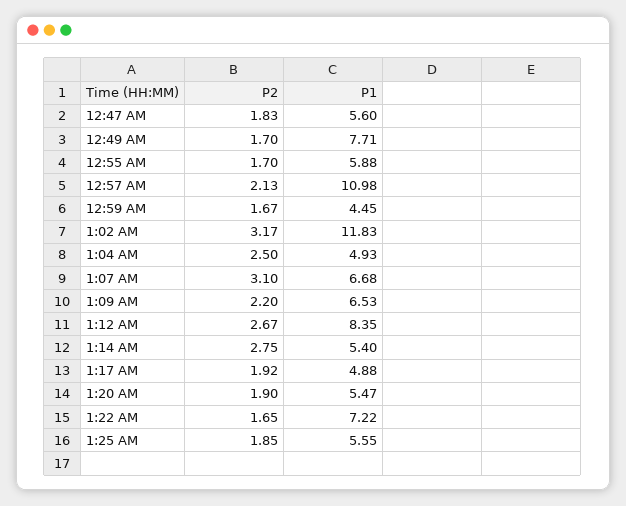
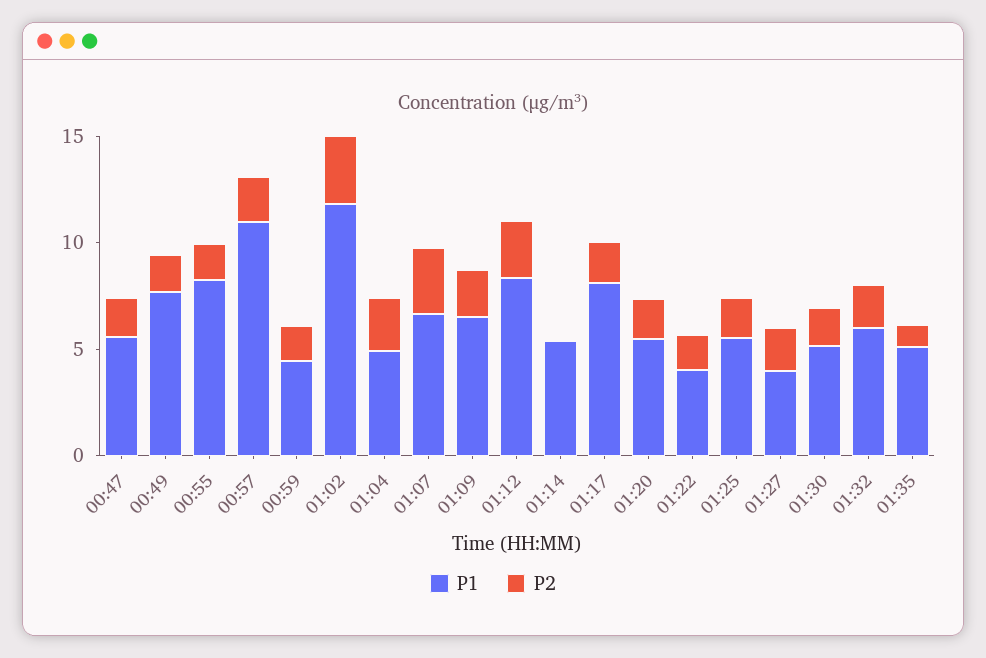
P1, 12:55 AM: 5.88 -> 8
P2, 1:14 AM: 2.75 -> 0
P1, 1:17 AM: 4.88 -> 8
P1, 1:22 AM: 7.22 -> 4
P1, 01:27: none -> 4
P2, 01:27: none -> 2
P1, 01:30: none -> 5
P2, 01:30: none -> 2
P1, 01:32: none -> 6
P2, 01:32: none -> 2
P1, 01:35: none -> 5
P2, 01:35: none -> 1

